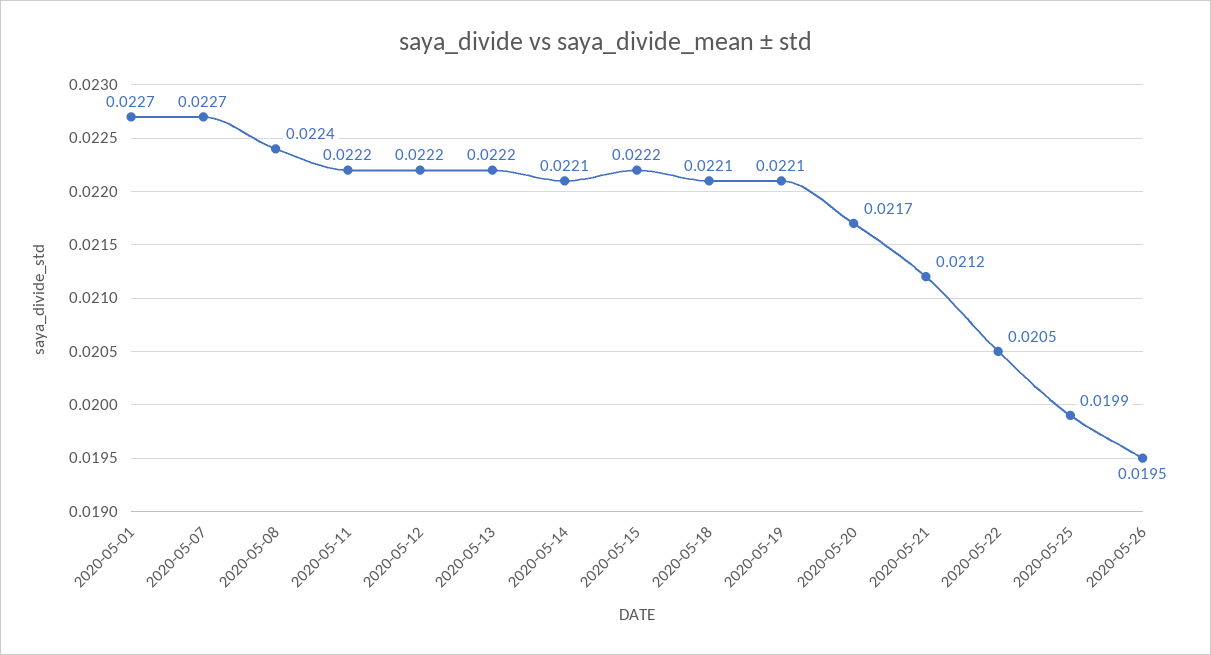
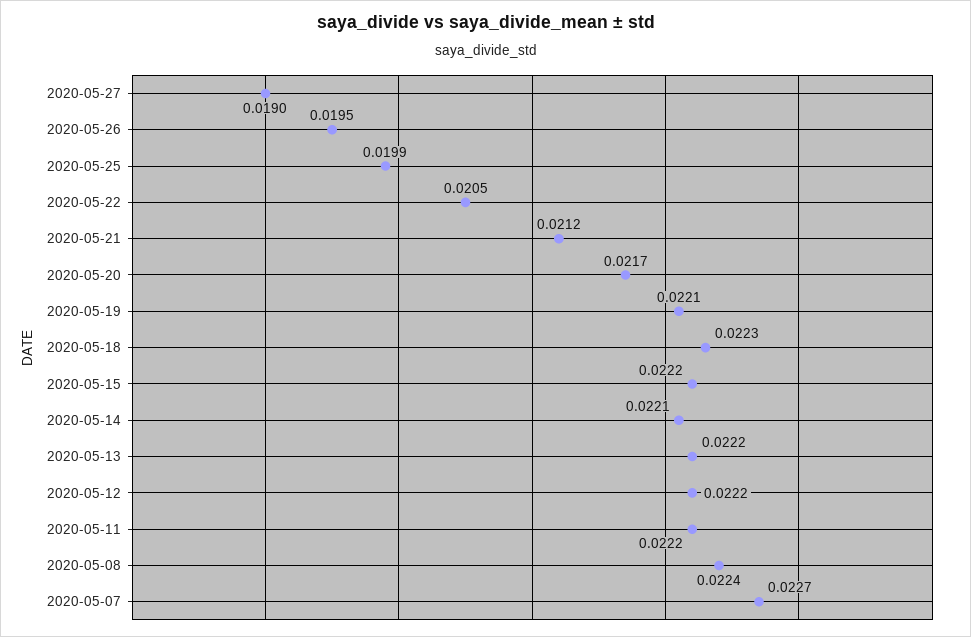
2020-05-01: 0.0227 -> none
2020-05-18: 0.0221 -> 0.0223
2020-05-27: none -> 0.019

